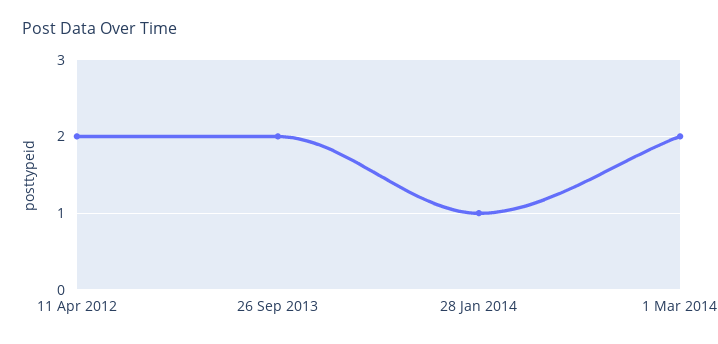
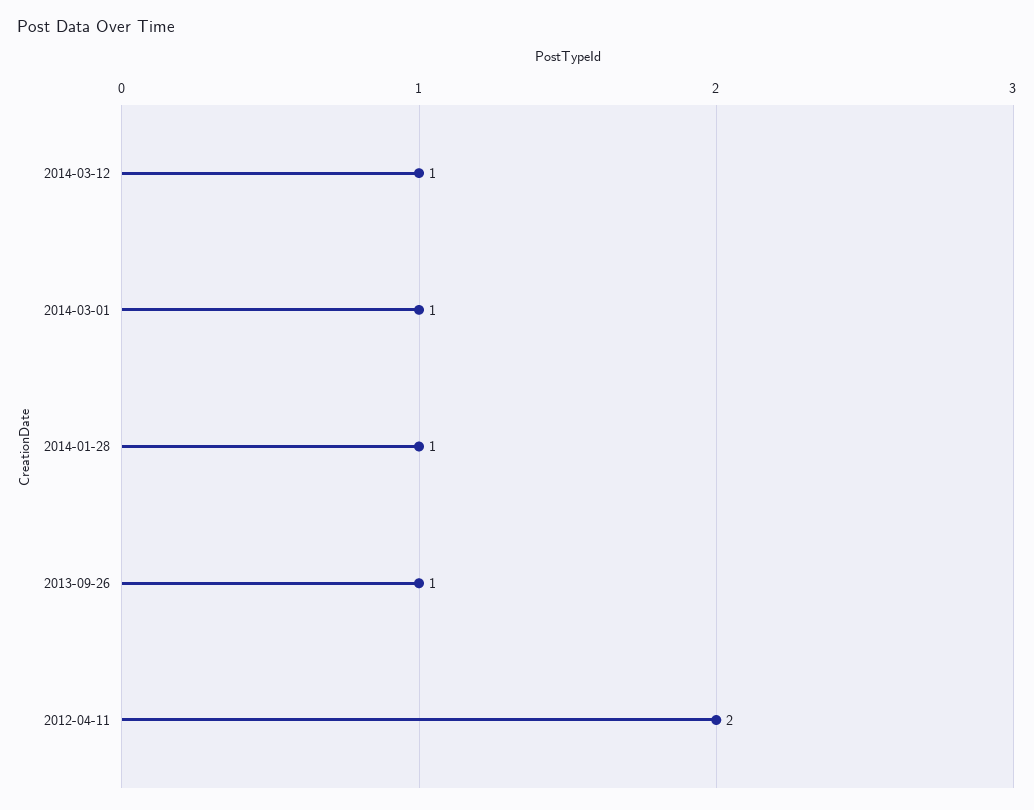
26 Sep 2013: 2 -> 1
1 Mar 2014: 2 -> 1
2014-03-12: none -> 1

